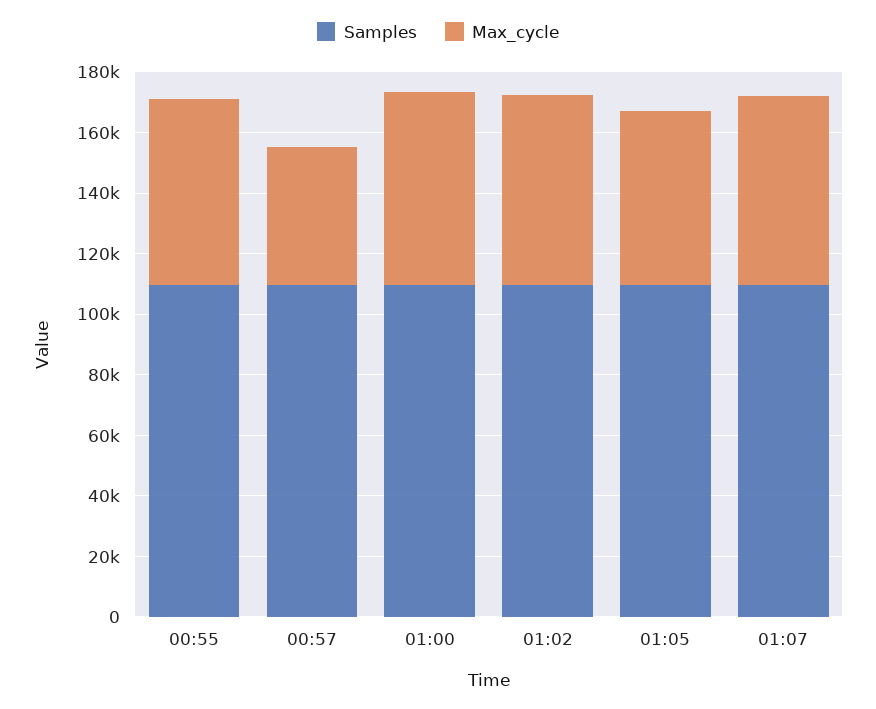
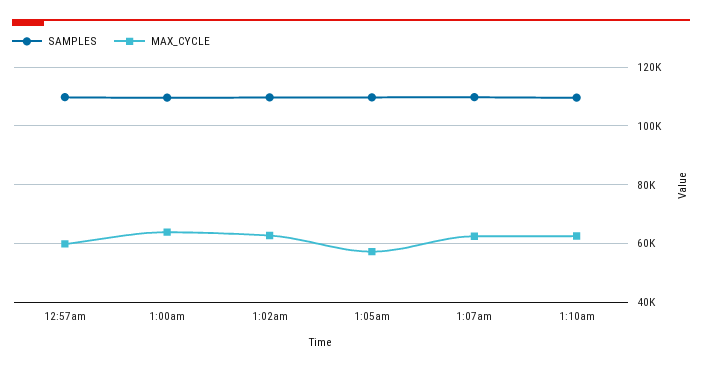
Samples, 00:55: 110000 -> none
Max_cycle, 00:55: 60000 -> none
Max_cycle, 00:57: 45000 -> 60000
Samples, 1:10am: none -> 110000
Max_cycle, 1:10am: none -> 62500

